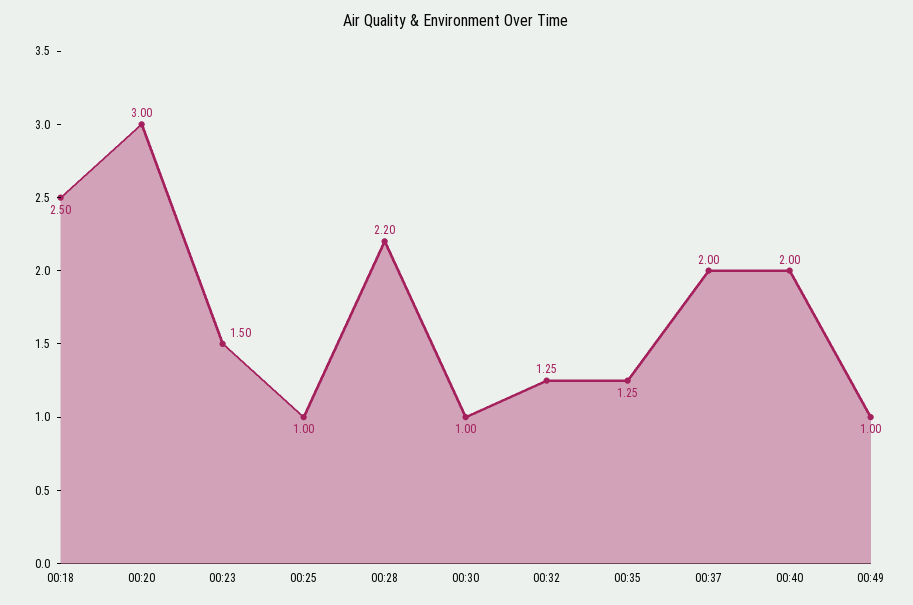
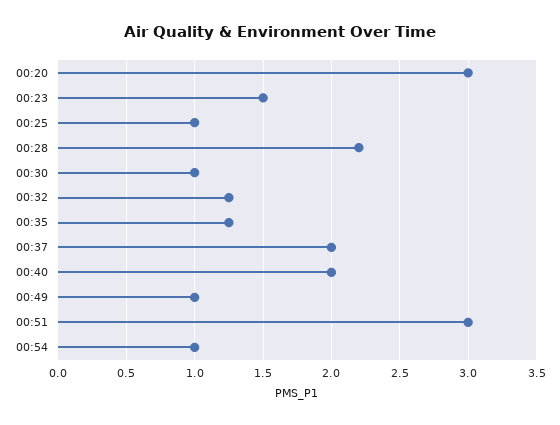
00:18: 2.5 -> none
00:51: none -> 3
00:54: none -> 1

